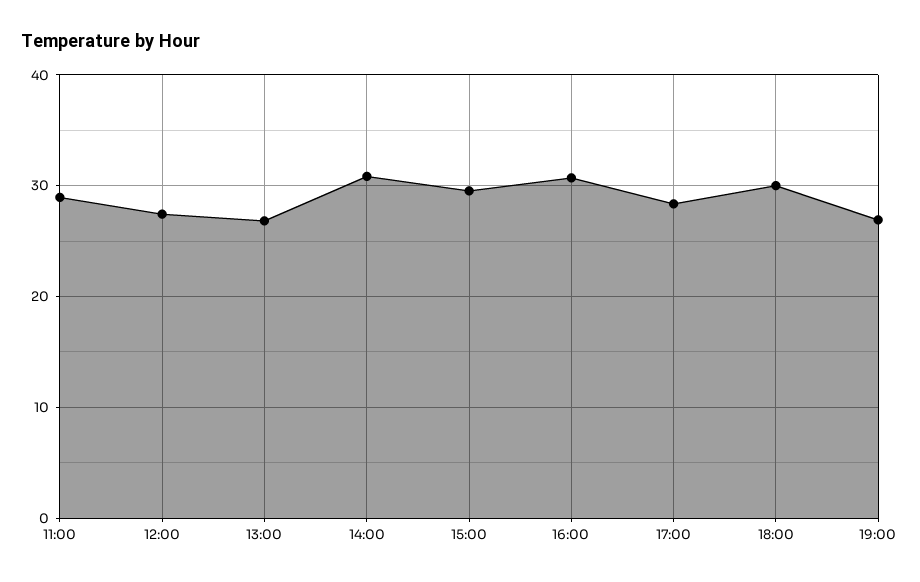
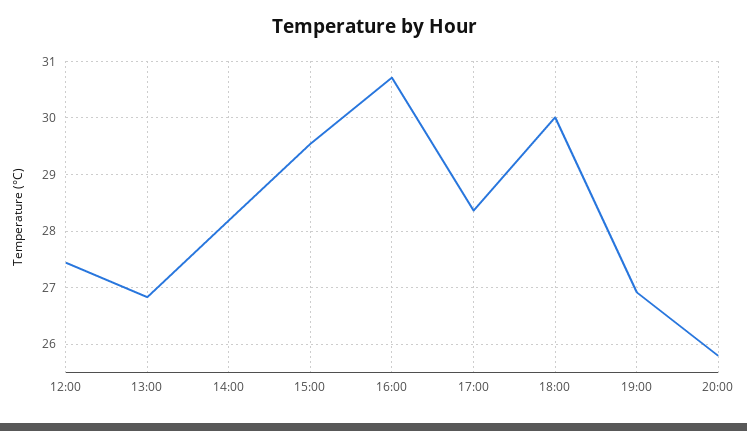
11:00: 29 -> none
14:00: 31 -> 28.2
20:00: none -> 25.8

